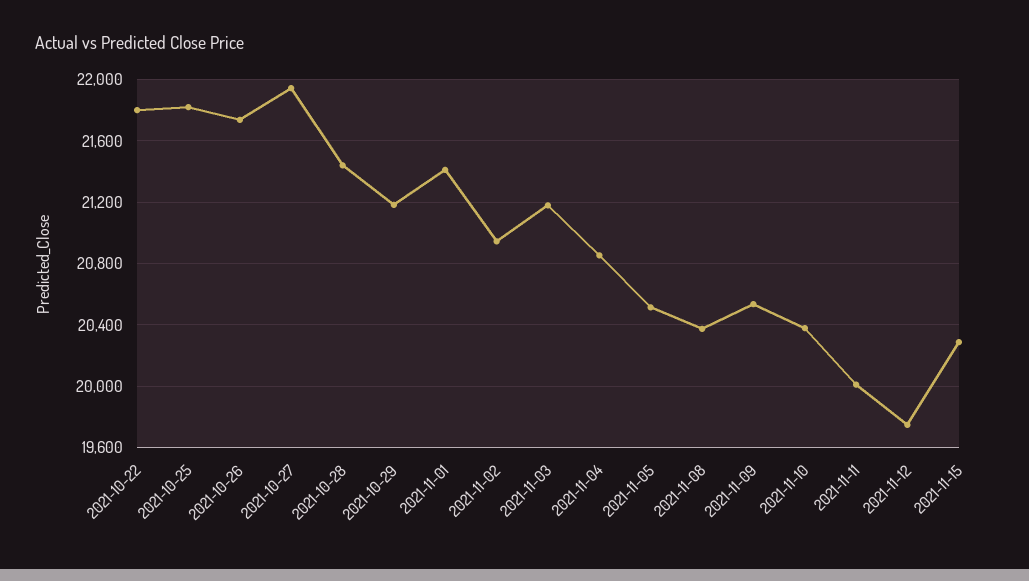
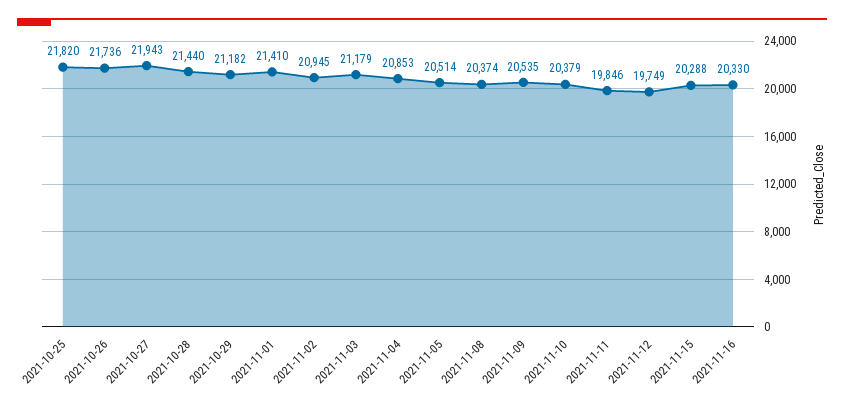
2021-10-22: 21800 -> none
2021-11-11: 20000 -> 19846
2021-11-16: none -> 20330

